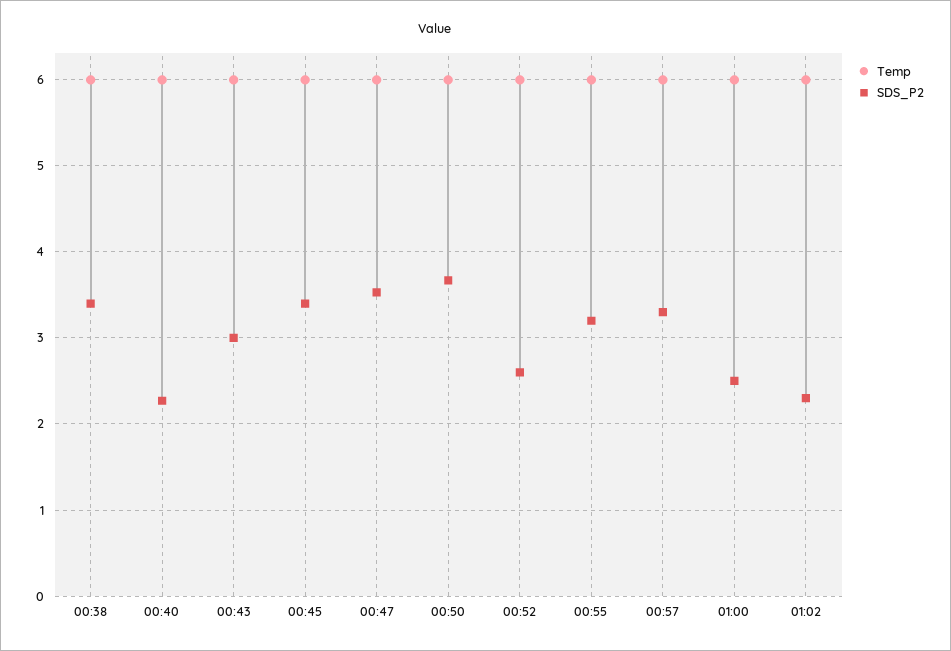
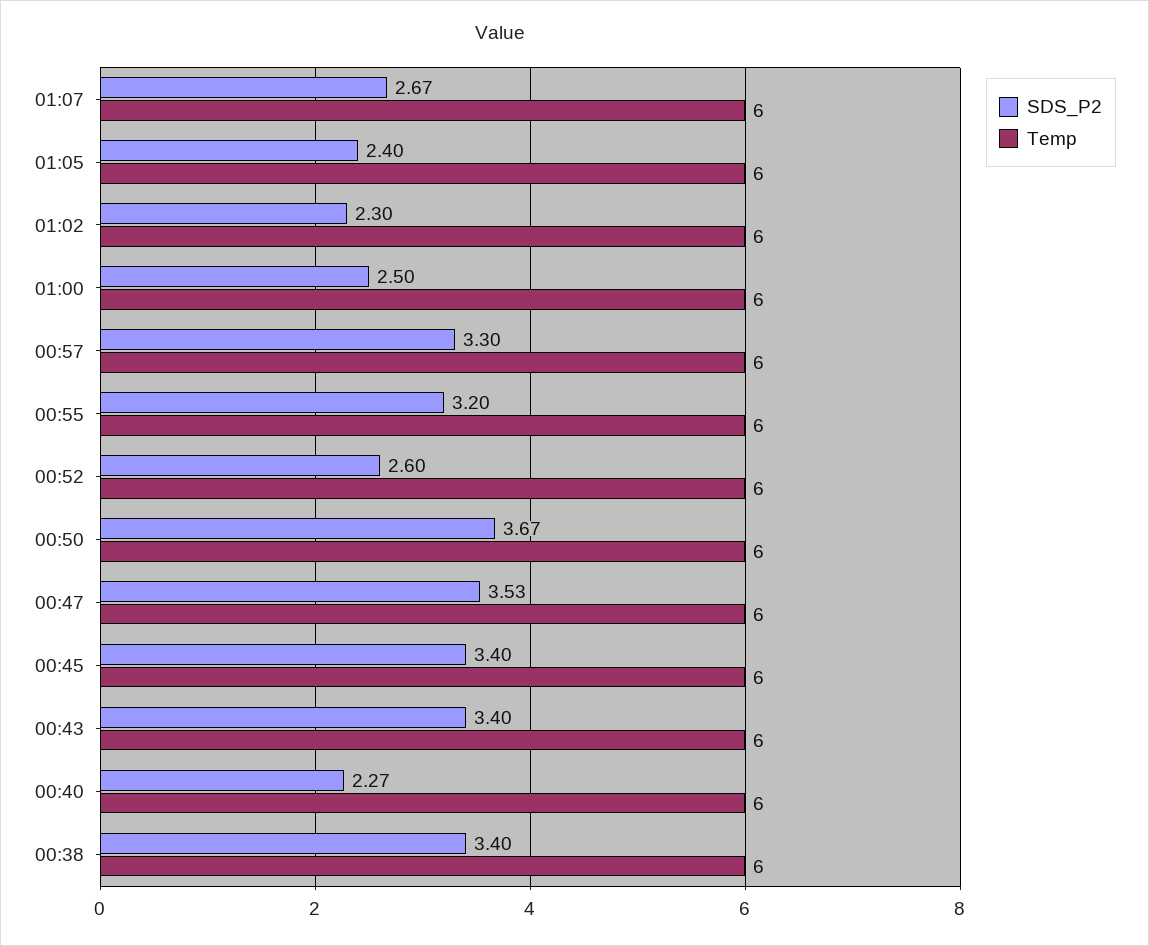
SDS_P2, 00:43: 3 -> 3.4
SDS_P2, 01:07: none -> 2.67
Temp, 01:07: none -> 6
SDS_P2, 01:05: none -> 2.4
Temp, 01:05: none -> 6

